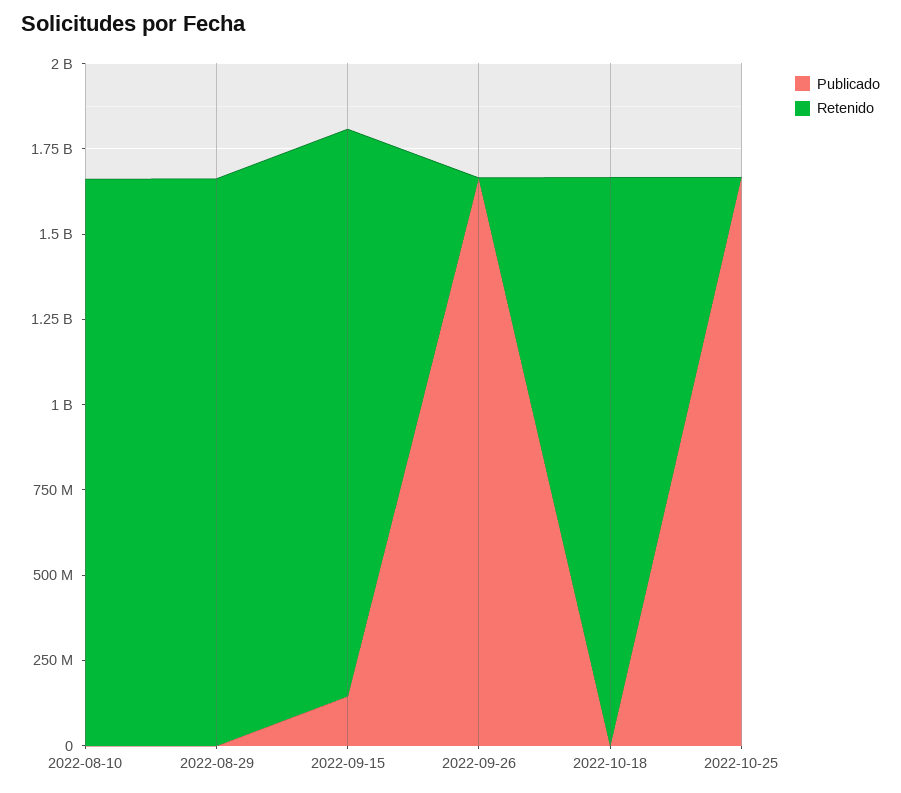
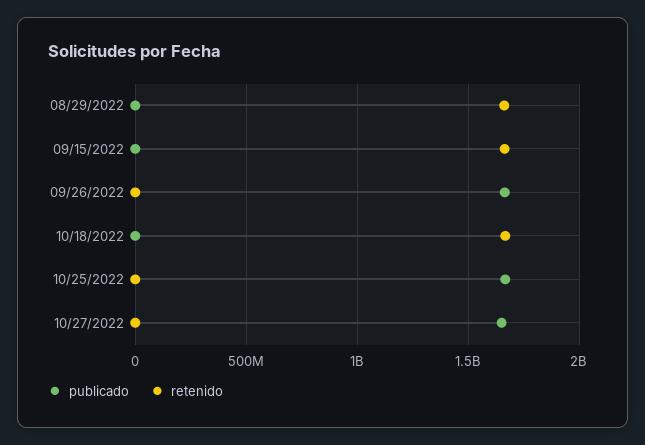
Publicado, 2022-08-10: 0 -> none
Retenido, 2022-08-10: 1650000000 -> none
Publicado, 2022-09-15: 150000000 -> 0
Publicado, 10/27/2022: none -> 1650000000
Retenido, 10/27/2022: none -> 0

